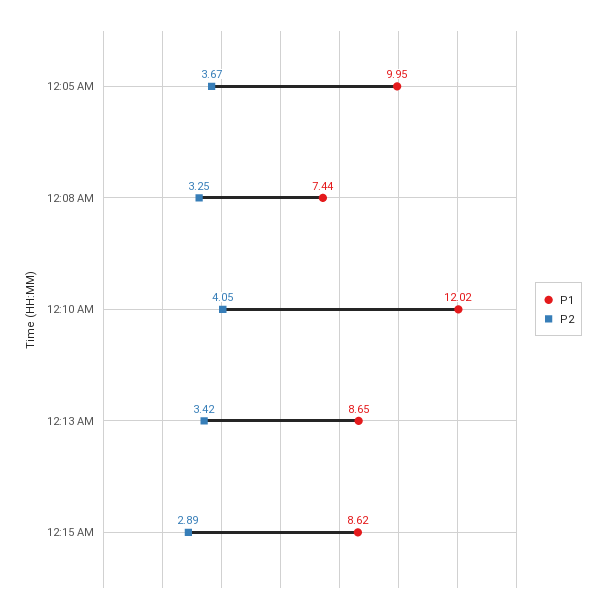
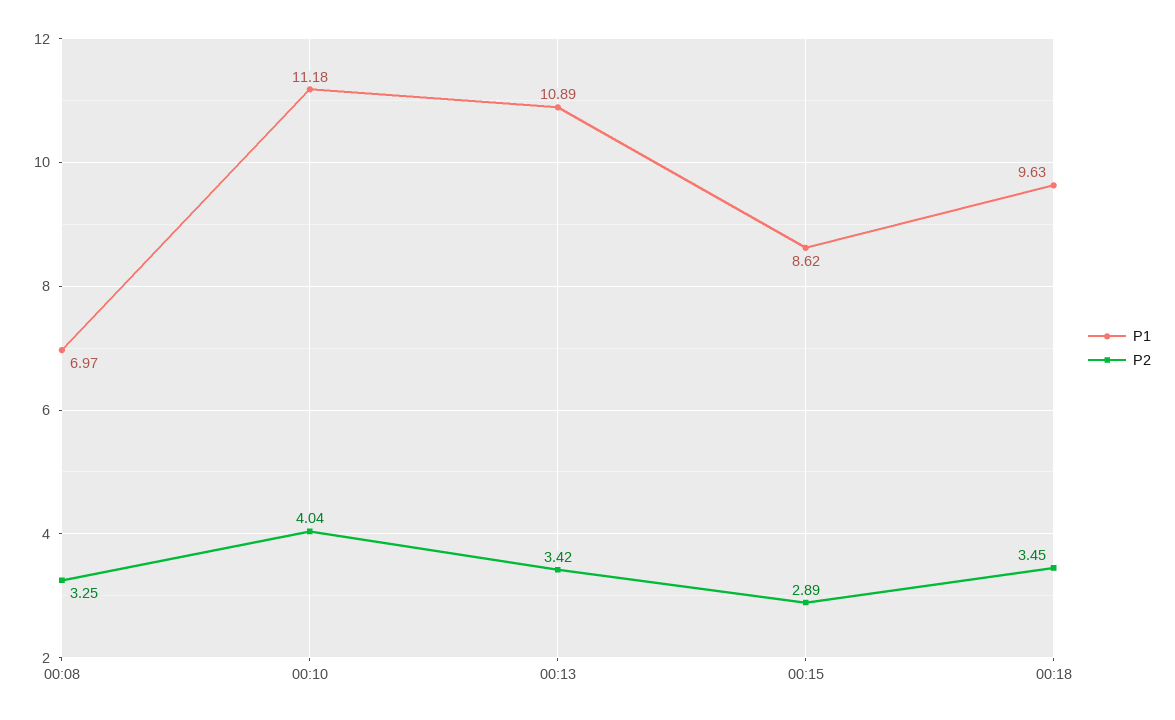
P1, 12:05 AM: 9.95 -> none
P2, 12:05 AM: 3.67 -> none
P1, 12:08 AM: 7.44 -> 6.97
P1, 12:10 AM: 12.02 -> 11.18
P2, 12:10 AM: 4.05 -> 4.04
P1, 12:13 AM: 8.65 -> 10.89
P1, 00:18: none -> 9.63
P2, 00:18: none -> 3.45

